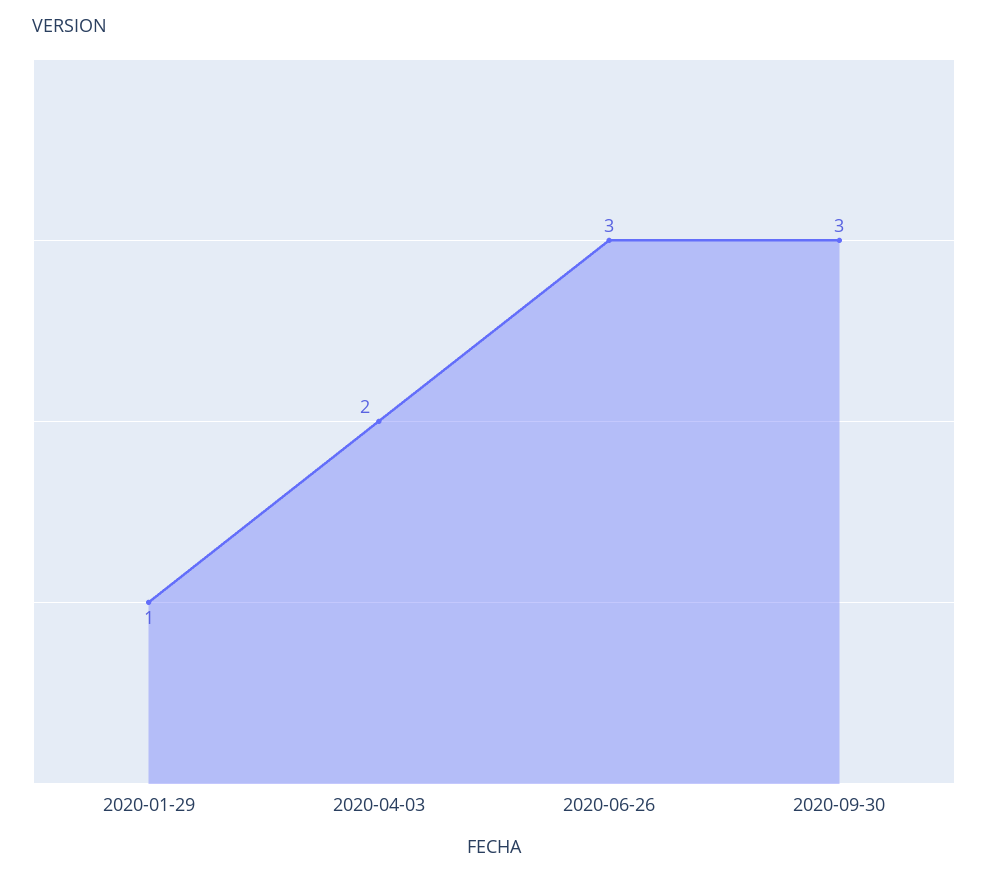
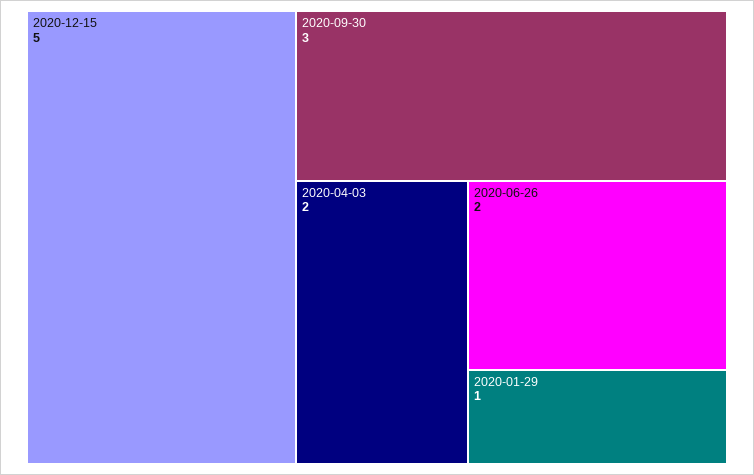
2020-06-26: 3 -> 2
2020-12-15: none -> 5

